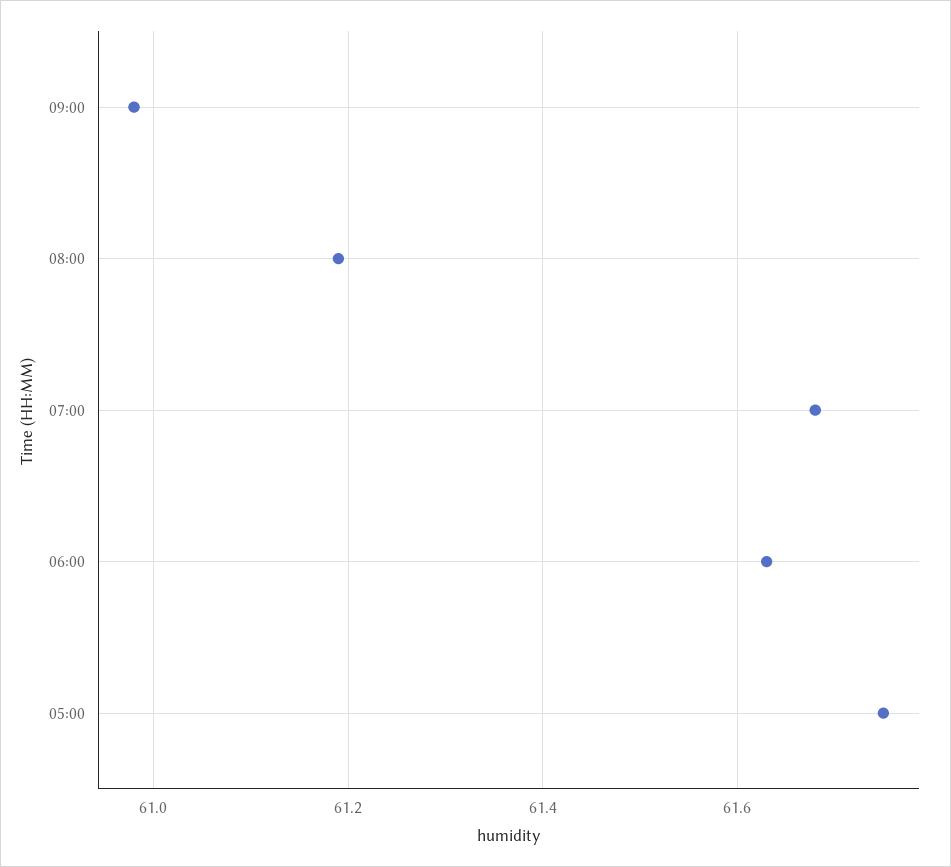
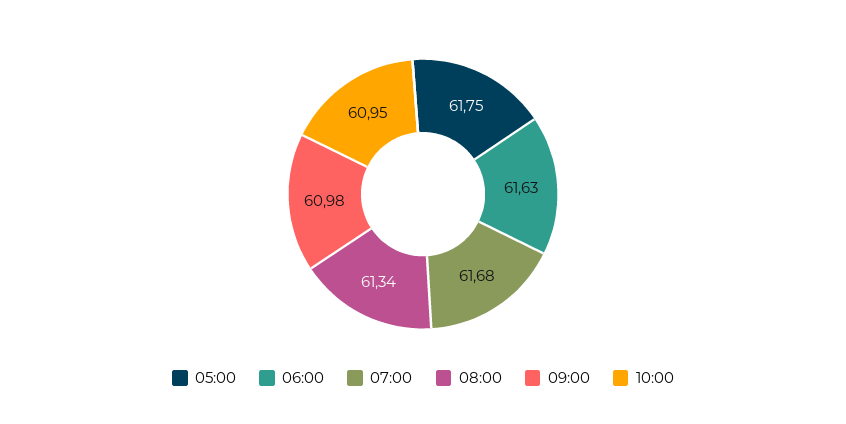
08:00: 61.2 -> 61.34
10:00: none -> 60.95

